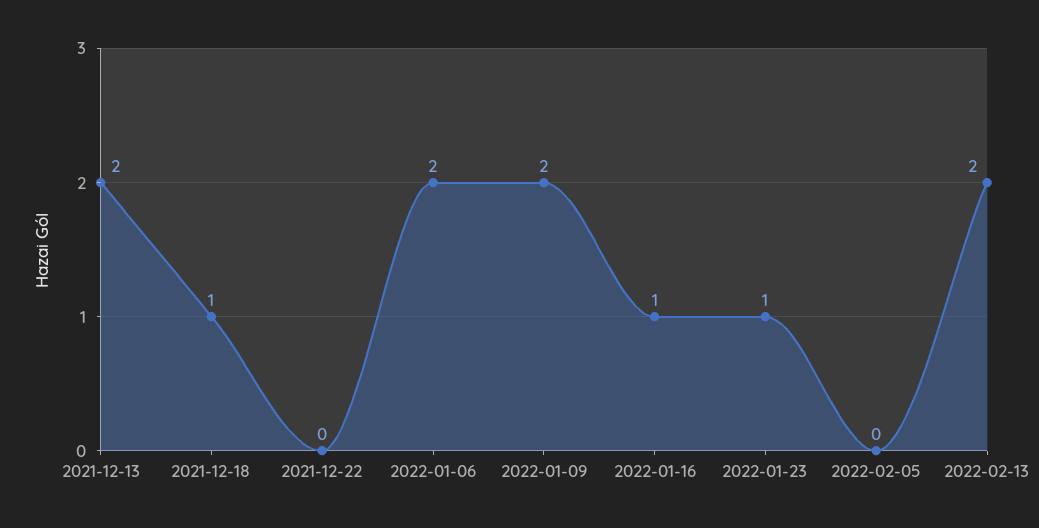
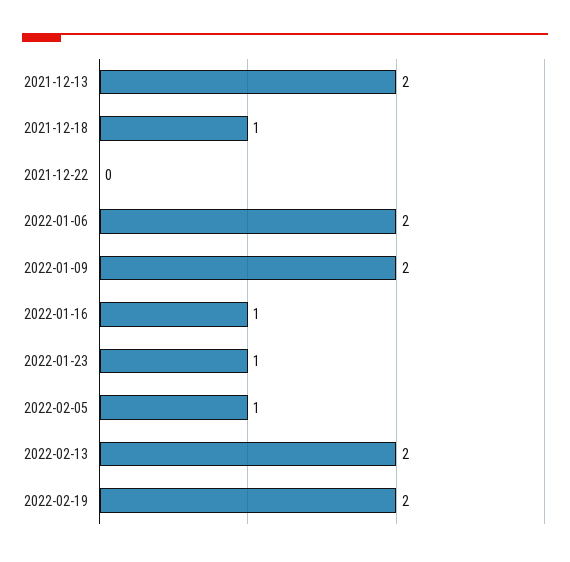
2022-02-05: 0 -> 1
2022-02-19: none -> 2

